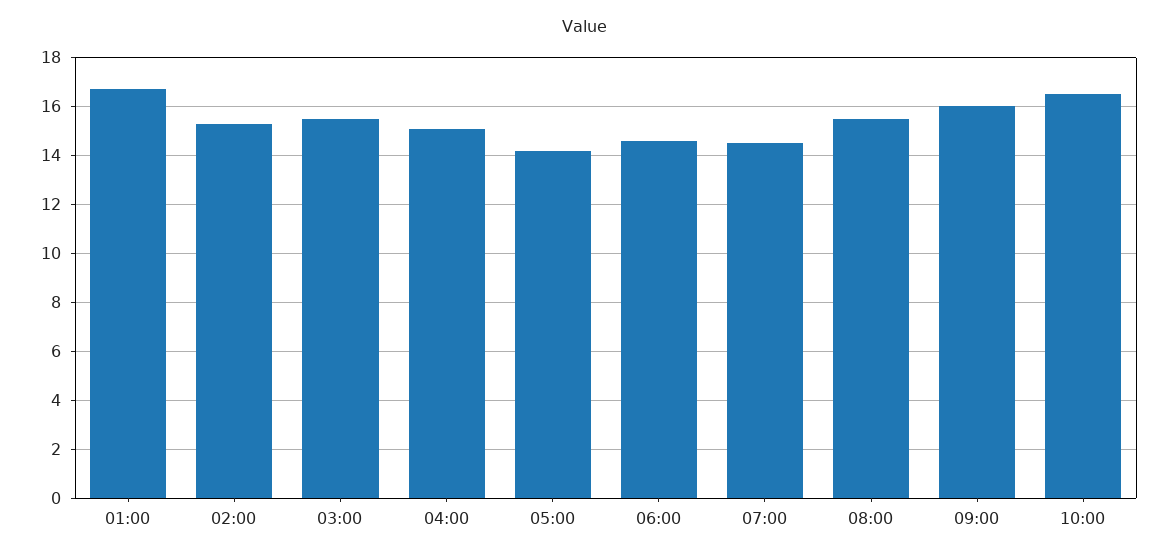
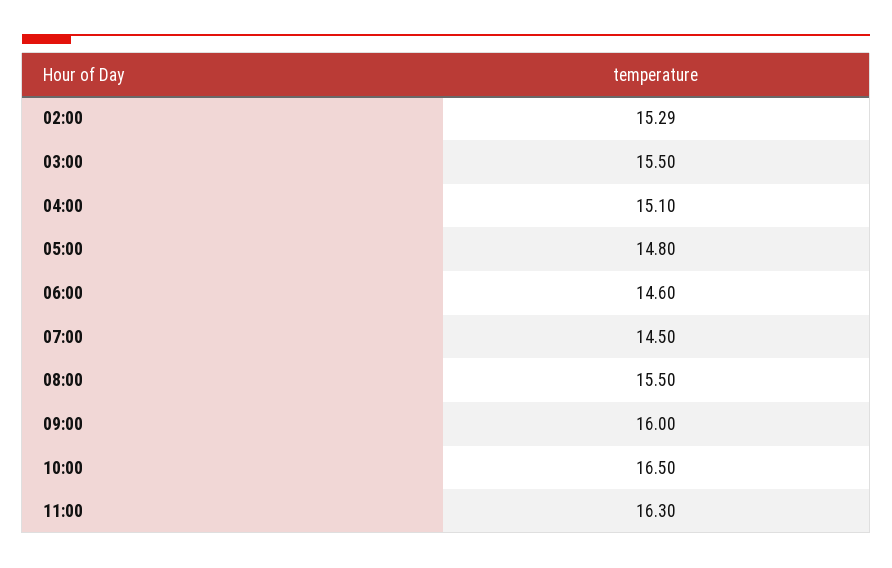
01:00: 16.75 -> none
05:00: 14.25 -> 14.8
11:00: none -> 16.3

